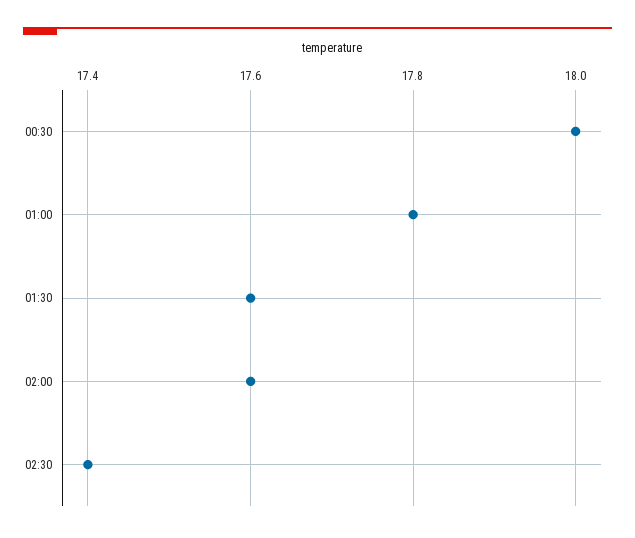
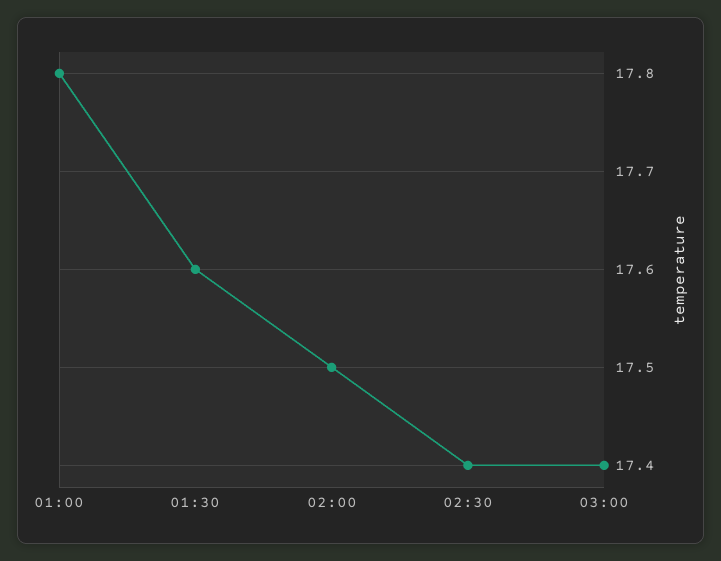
00:30: 18 -> none
02:00: 17.6 -> 17.5
03:00: none -> 17.4

